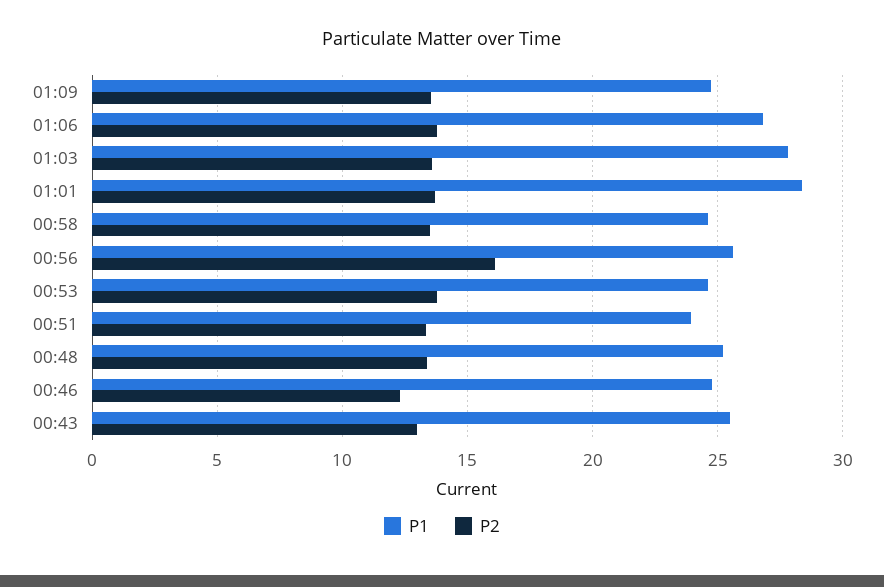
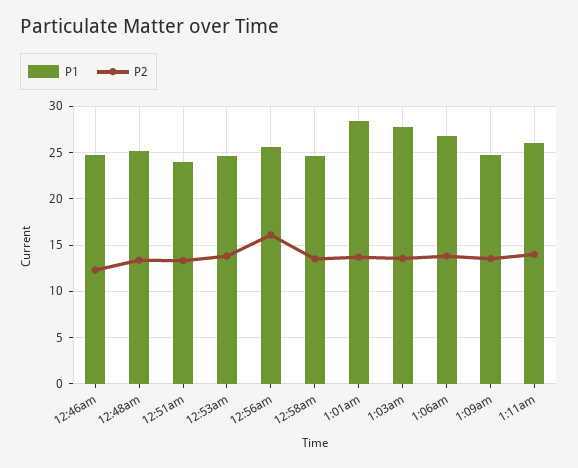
P1, 00:43: 25.5 -> none
P2, 00:43: 13 -> none
P1, 1:11am: none -> 26
P2, 1:11am: none -> 14

